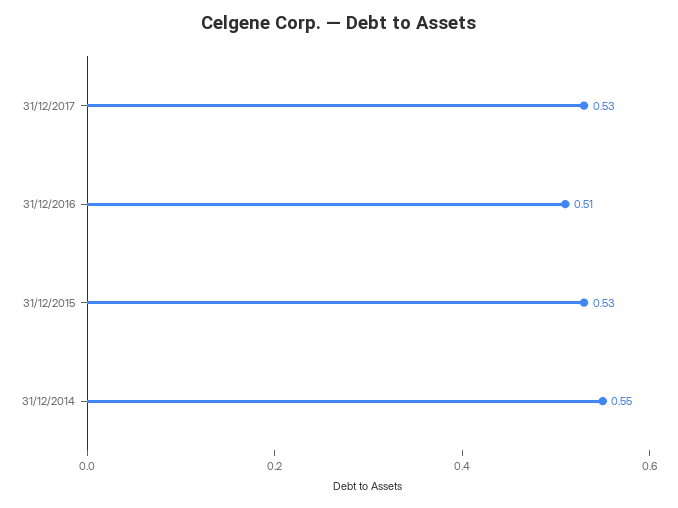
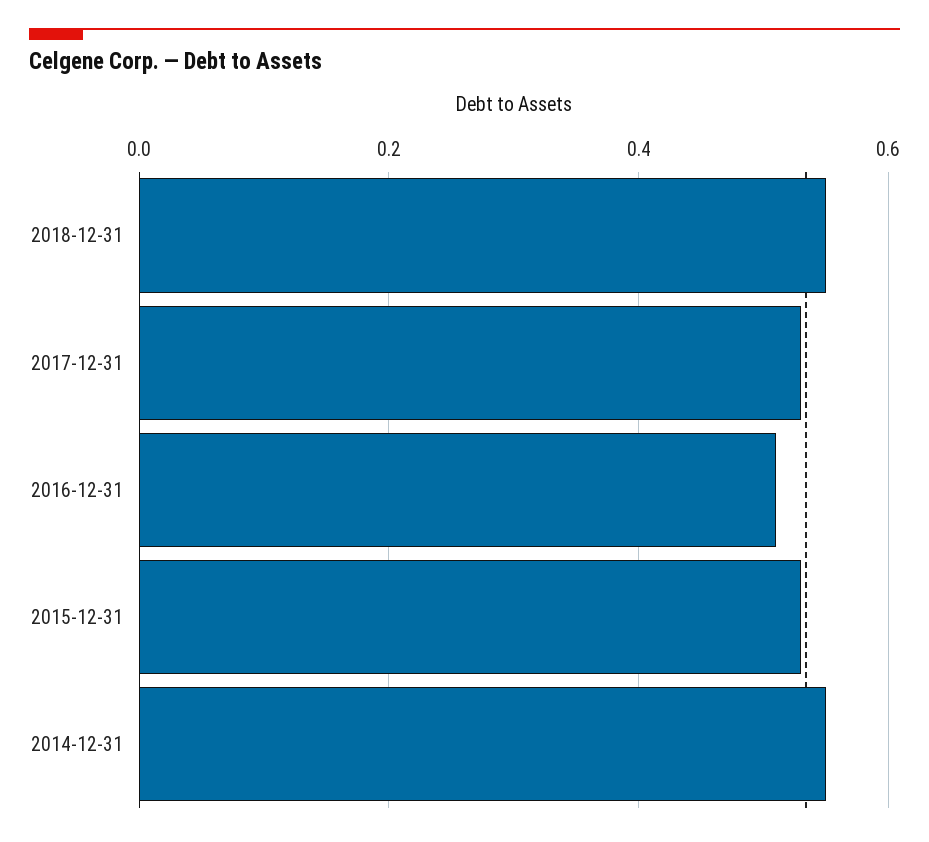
2018-12-31: none -> 0.55

